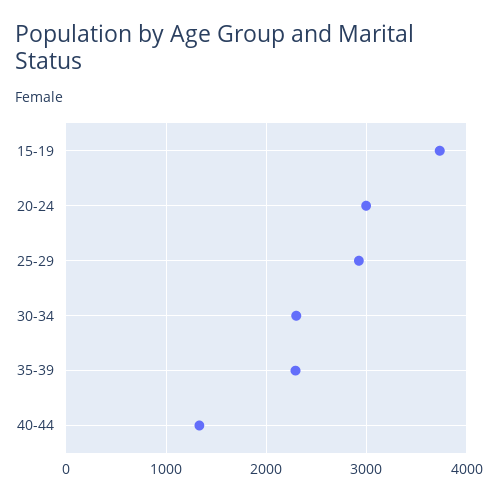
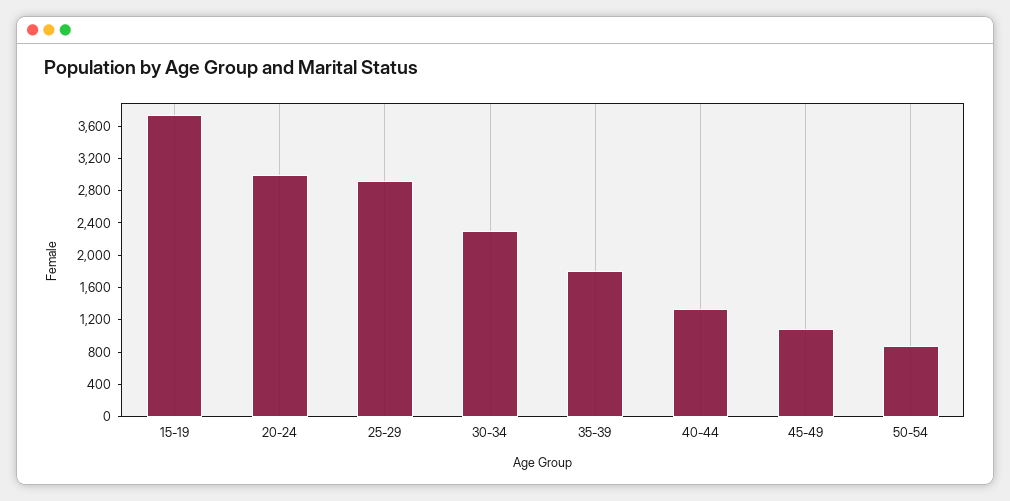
35-39: 2300 -> 1800
45-49: none -> 1100
50-54: none -> 900

